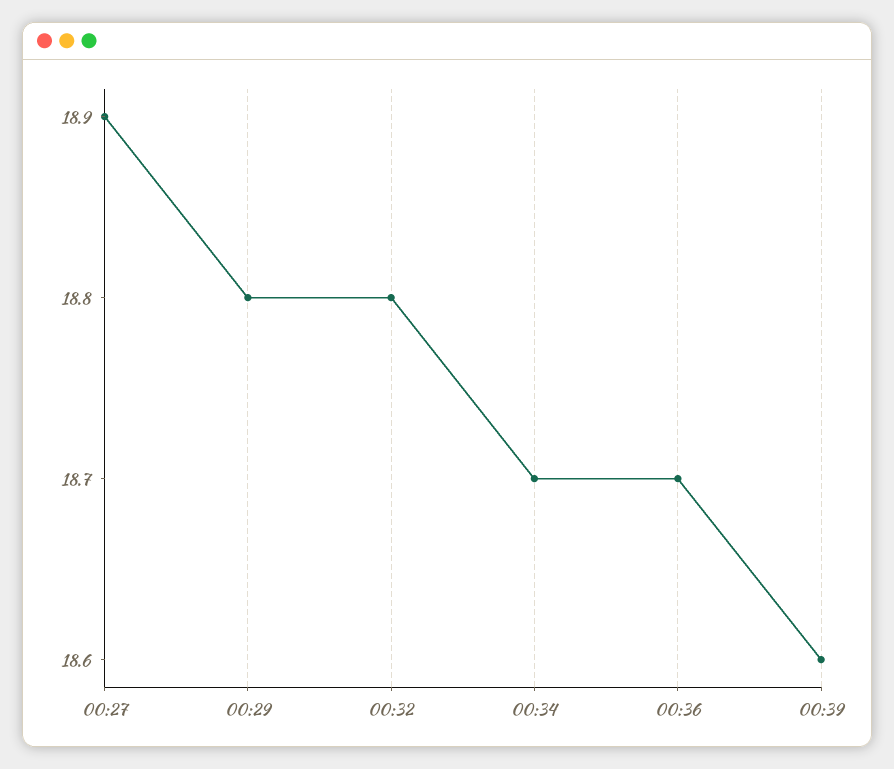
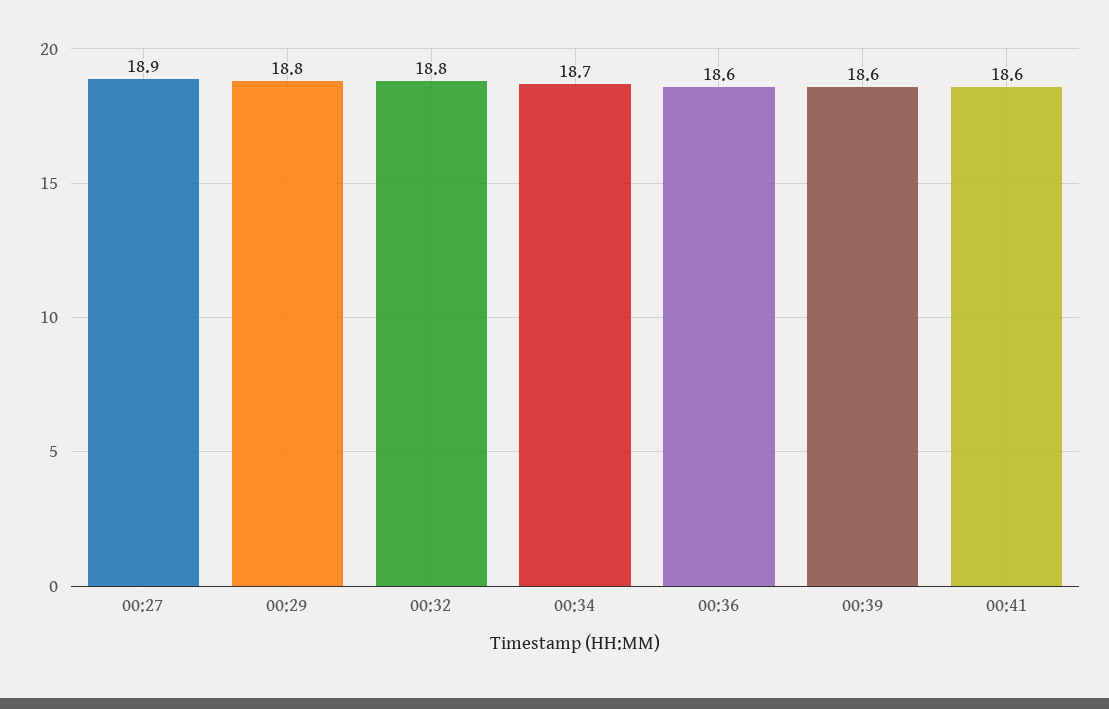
00:36: 18.7 -> 18.6
00:41: none -> 18.6

